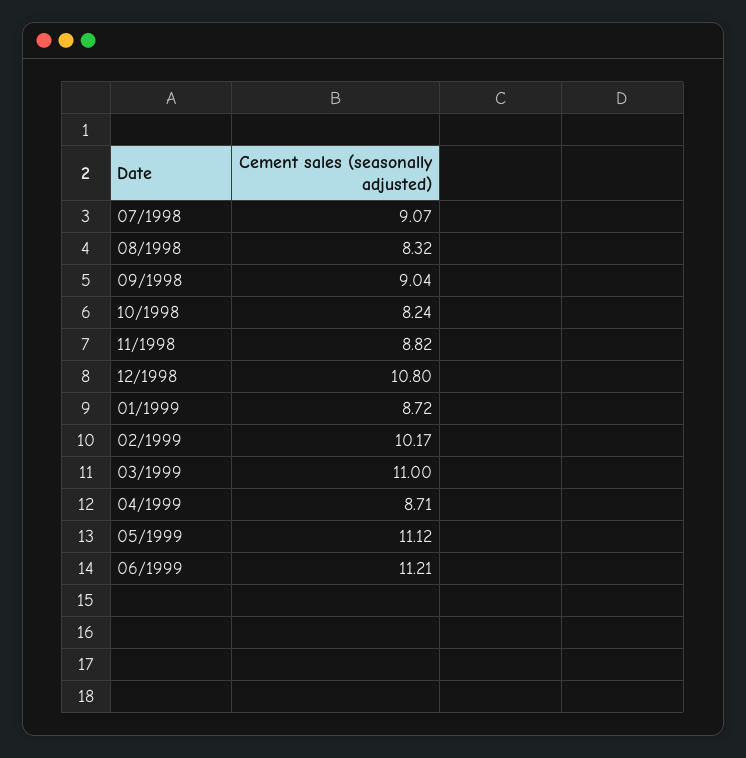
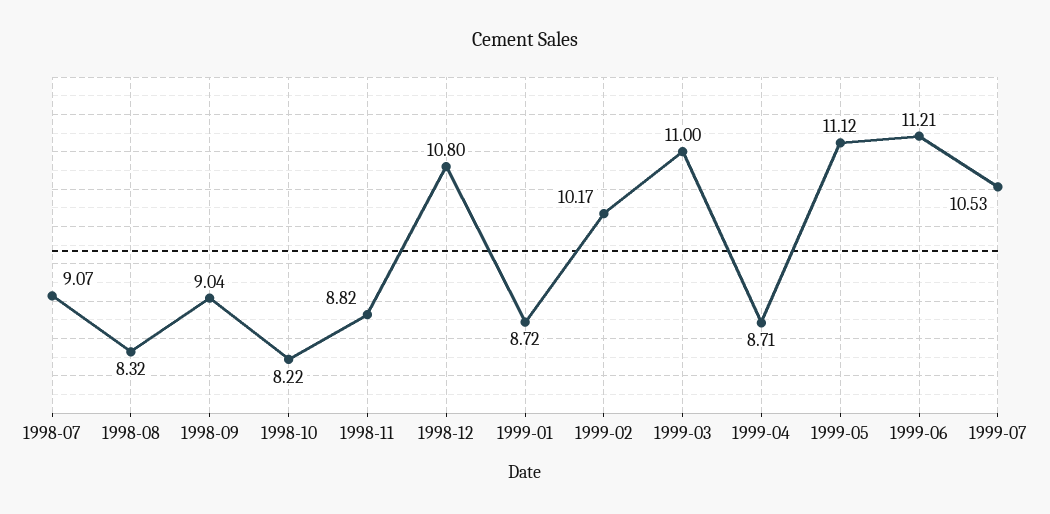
10/1998: 8.24 -> 8.22
1999-07: none -> 10.53

